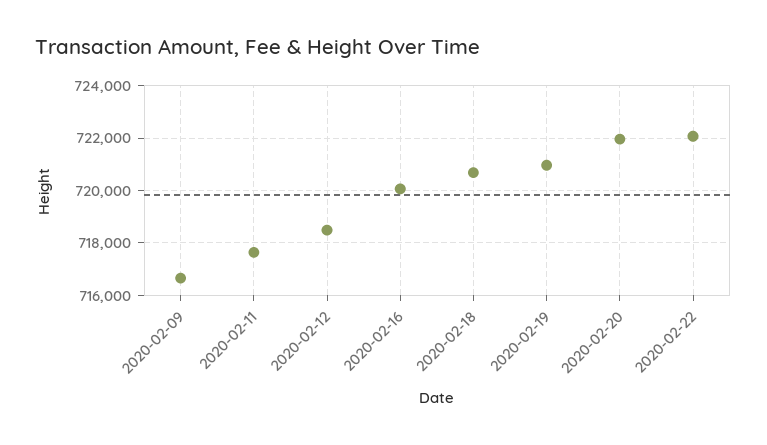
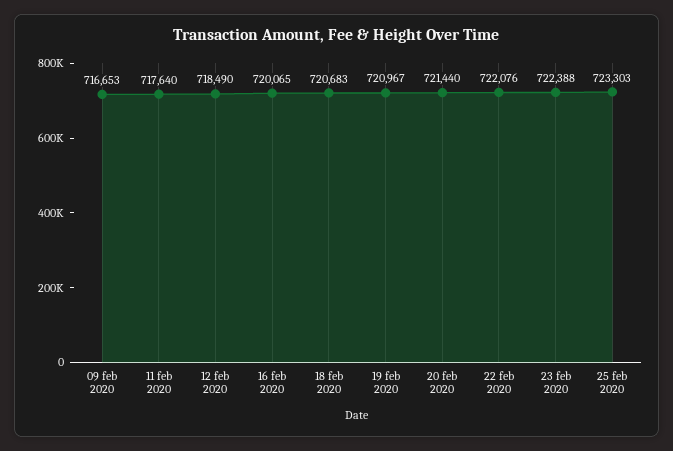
2020-02-20: 722000 -> 721440
23 feb 2020: none -> 722388
25 feb 2020: none -> 723303

